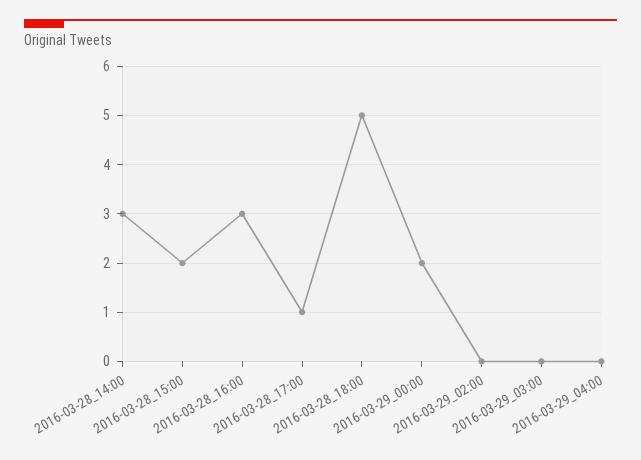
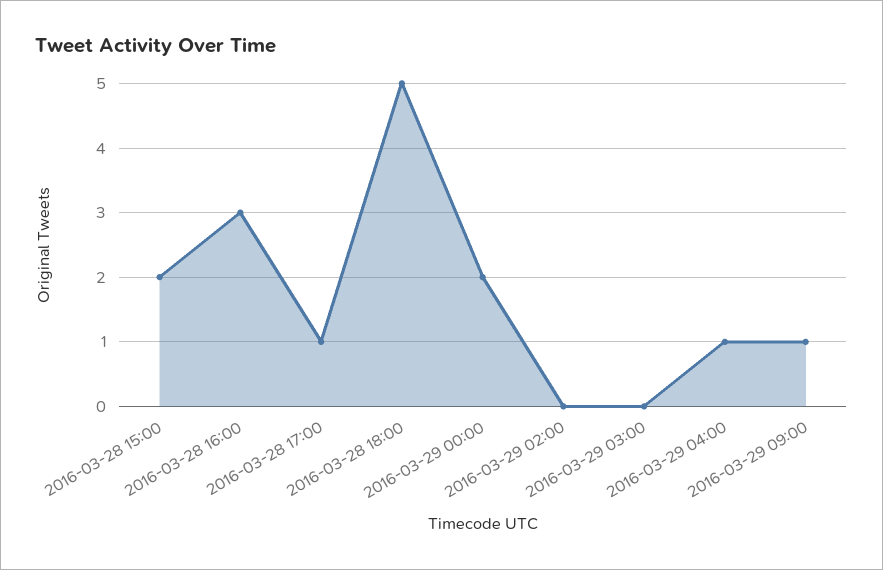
2016-03-28_14:00: 3 -> none
2016-03-29_04:00: 0 -> 1
2016-03-29 09:00: none -> 1

